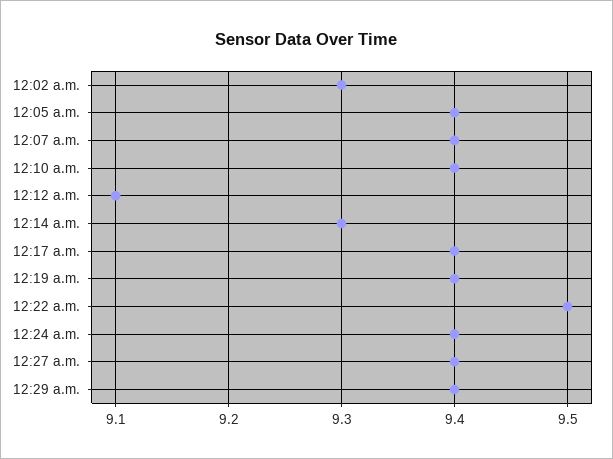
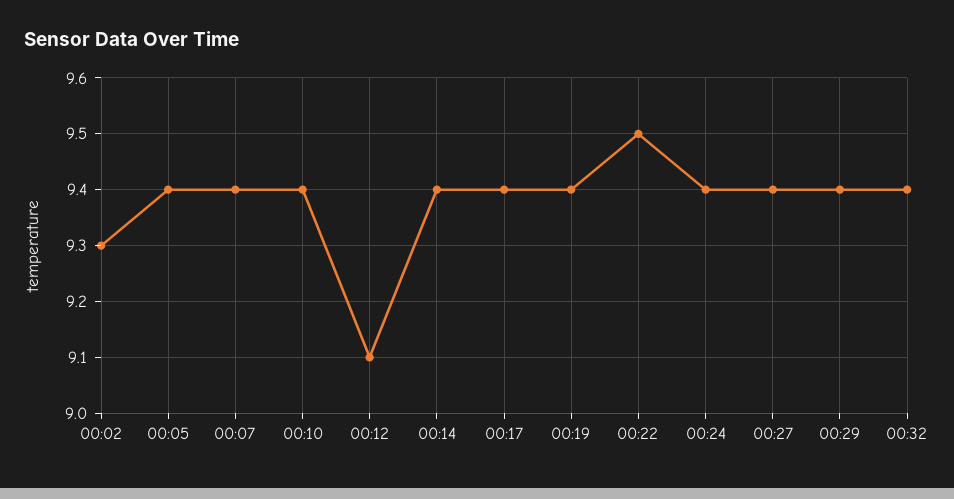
12:14 a.m.: 9.3 -> 9.4
00:32: none -> 9.4

